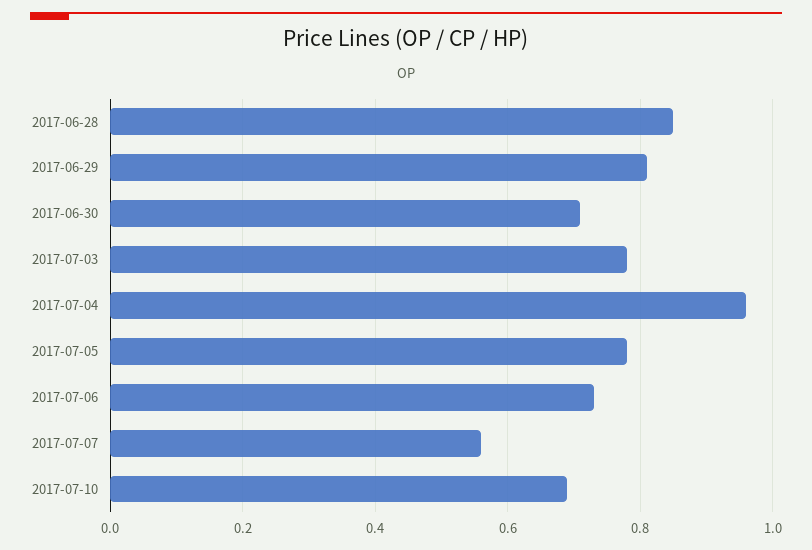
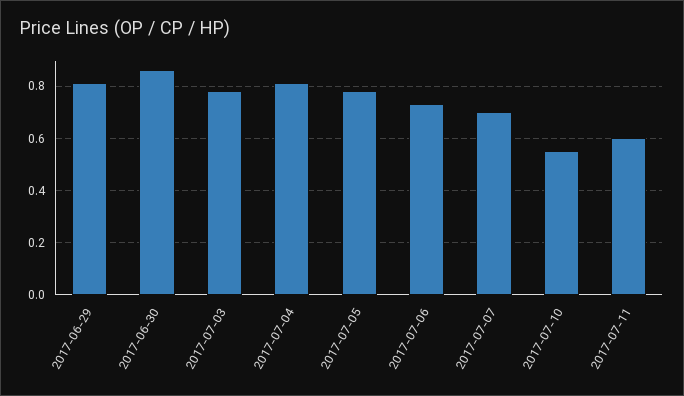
2017-06-28: 0.85 -> none
2017-06-30: 0.7 -> 0.85
2017-07-04: 0.95 -> 0.8
2017-07-07: 0.55 -> 0.7
2017-07-10: 0.7 -> 0.55
2017-07-11: none -> 0.6

